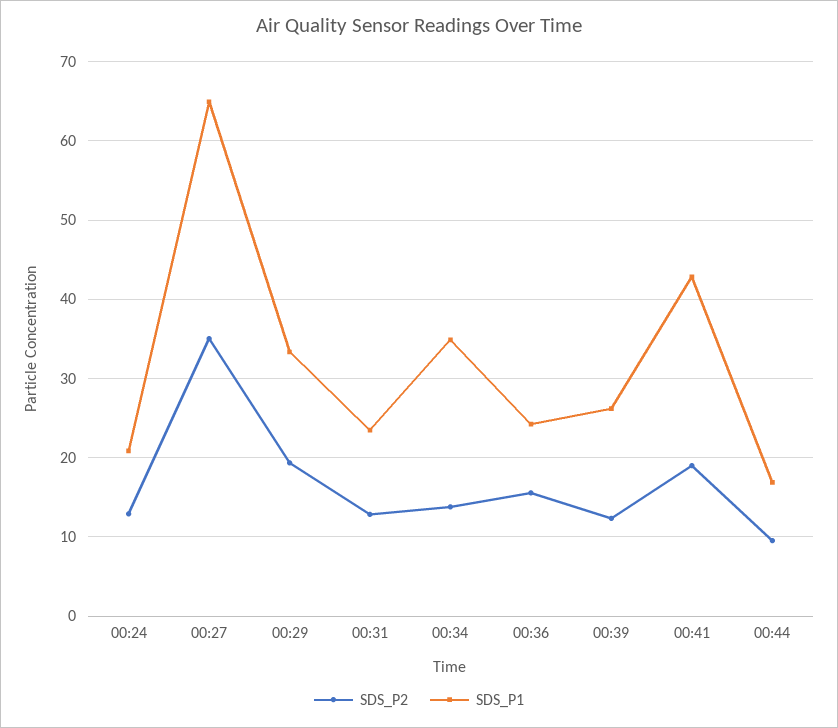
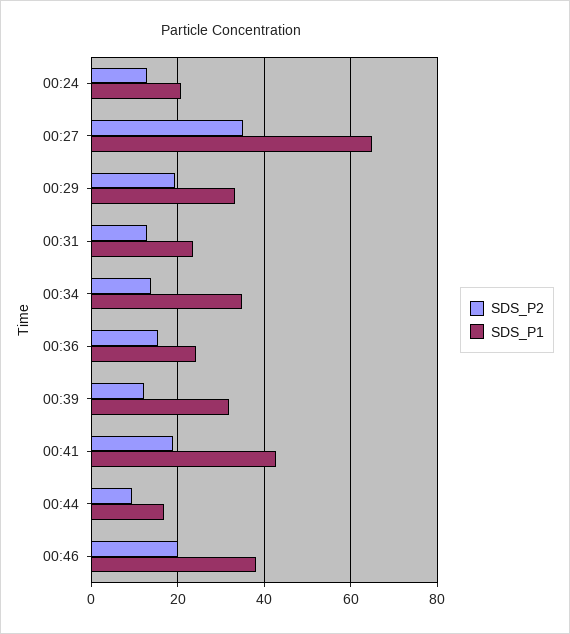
SDS_P1, 00:39: 26 -> 32
SDS_P2, 00:46: none -> 20
SDS_P1, 00:46: none -> 38

